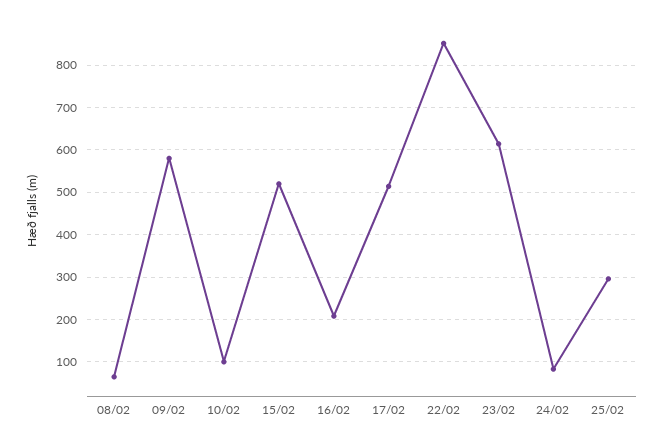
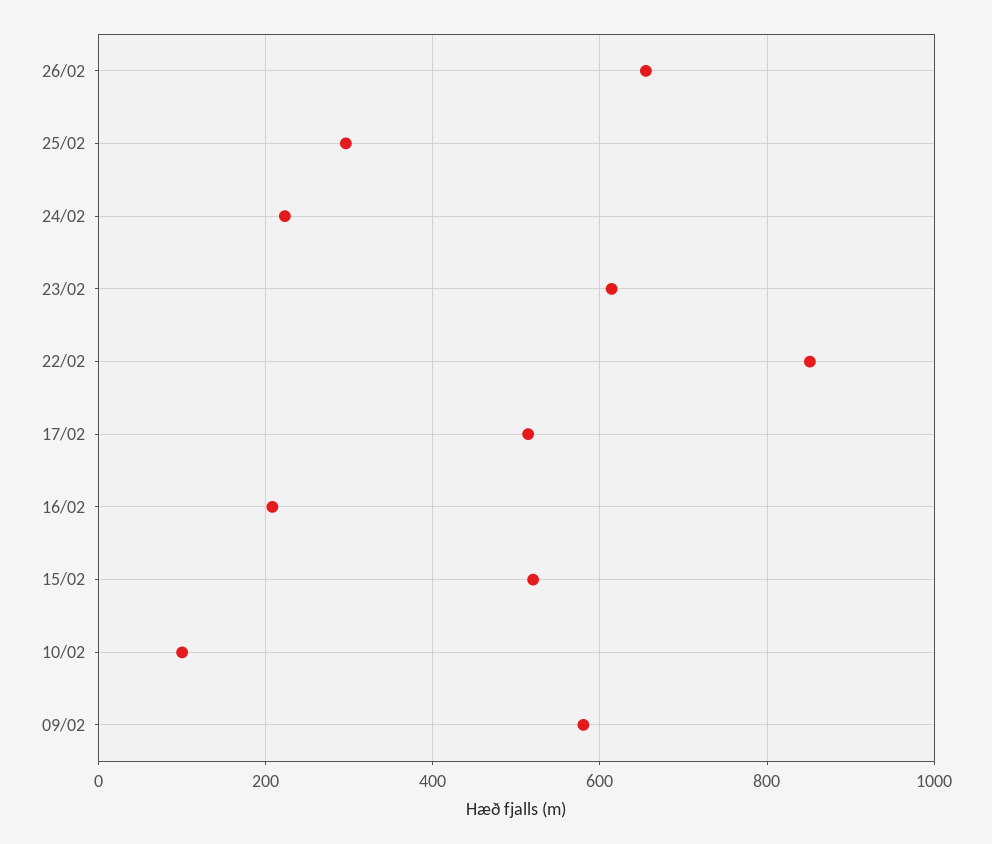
08/02: 60 -> none
24/02: 80 -> 220
26/02: none -> 660

